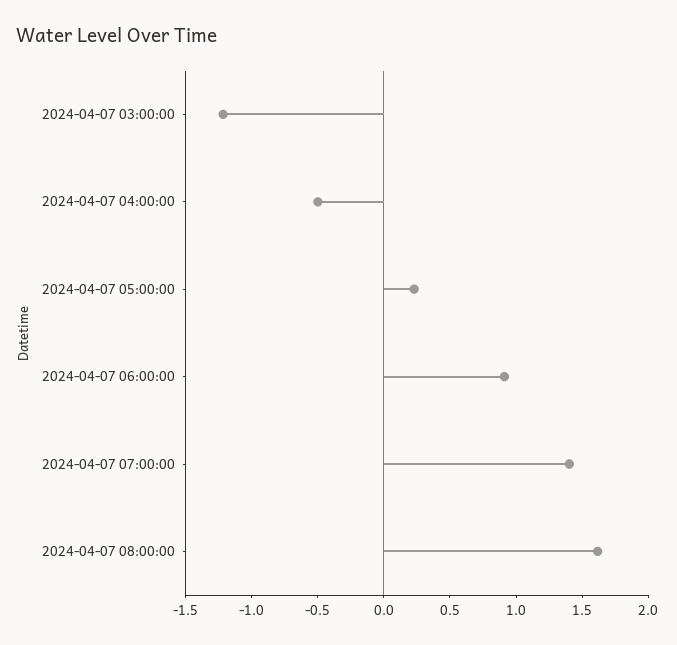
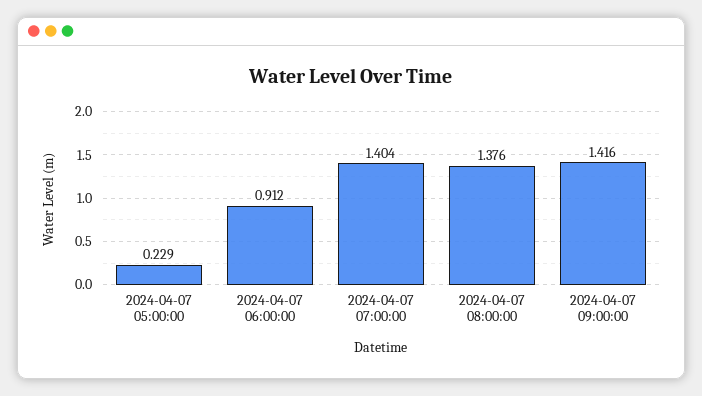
2024-04-07 03:00:00: -1.2 -> none
2024-04-07 04:00:00: -0.5 -> none
2024-04-07 08:00:00: 1.6 -> 1.376
2024-04-07 09:00:00: none -> 1.416

